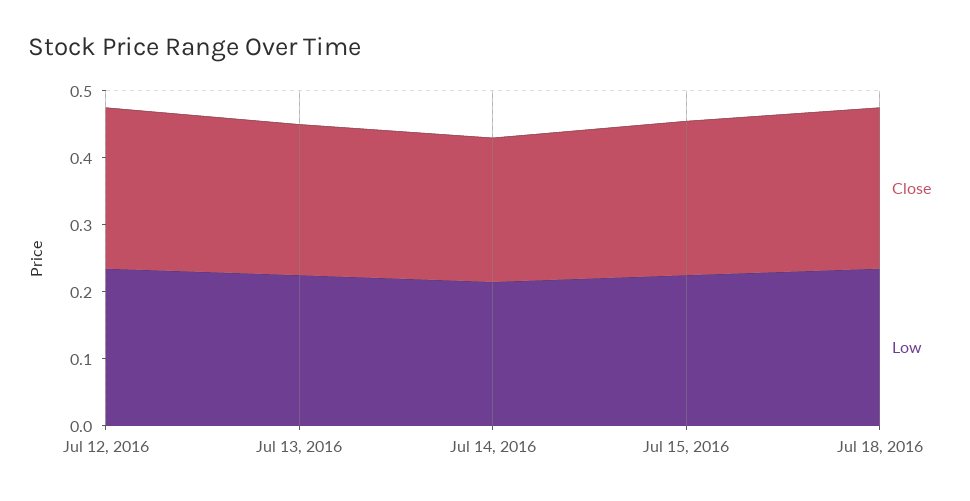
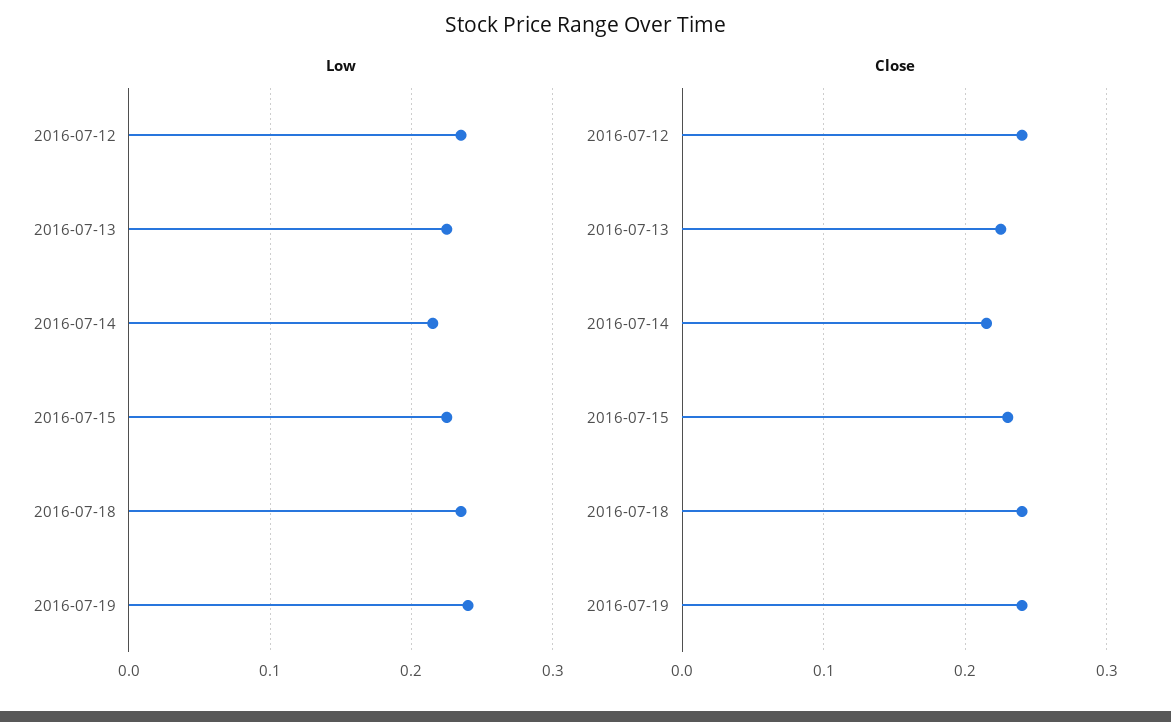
Low, 2016-07-19: none -> 0.24
Close, 2016-07-19: none -> 0.24

